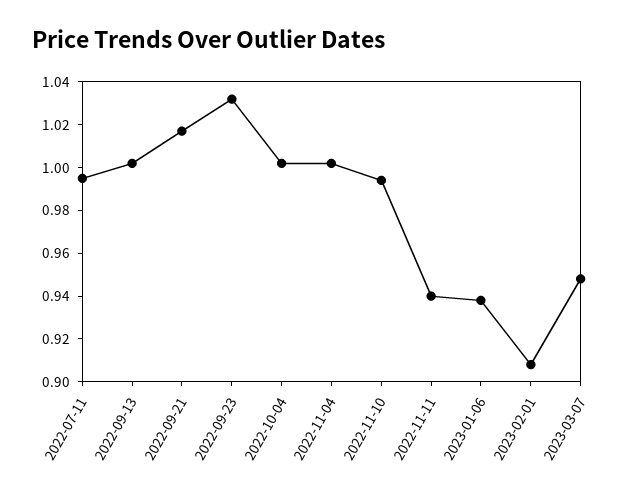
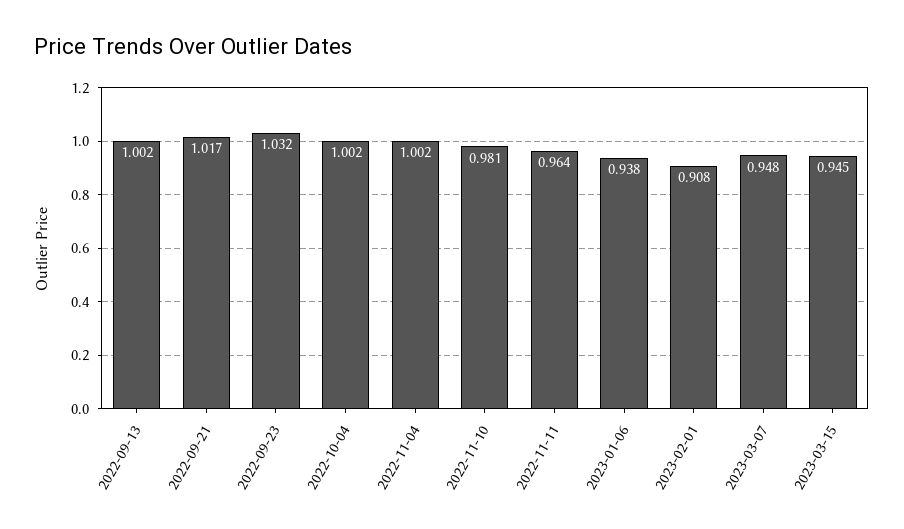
2022-07-11: 0.995 -> none
2022-11-10: 0.995 -> 0.981
2022-11-11: 0.94 -> 0.964
2023-03-15: none -> 0.945

